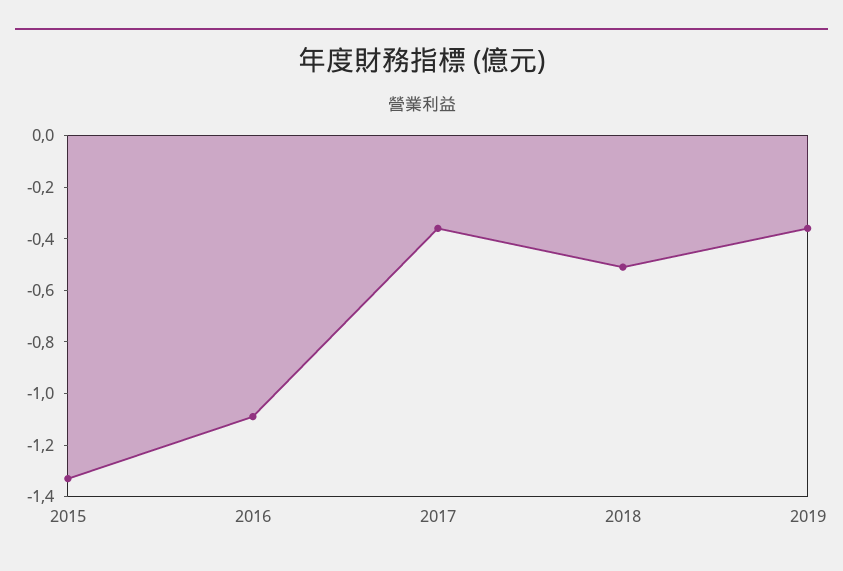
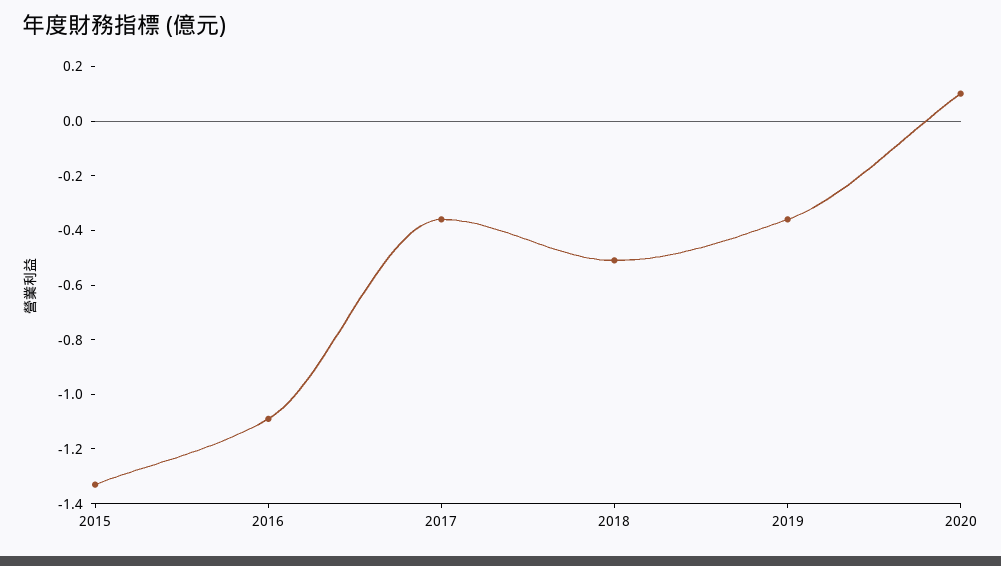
2020: none -> 0.1

